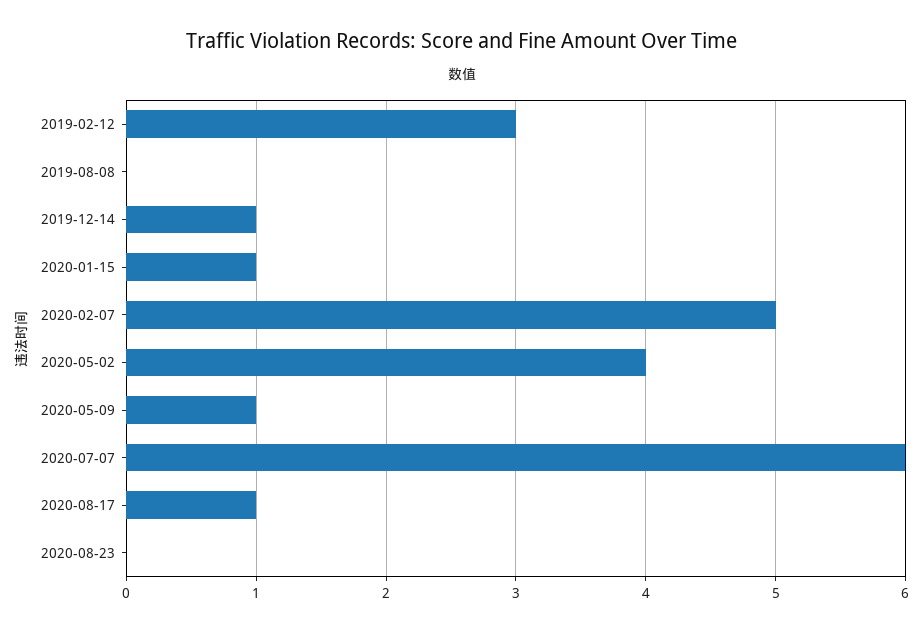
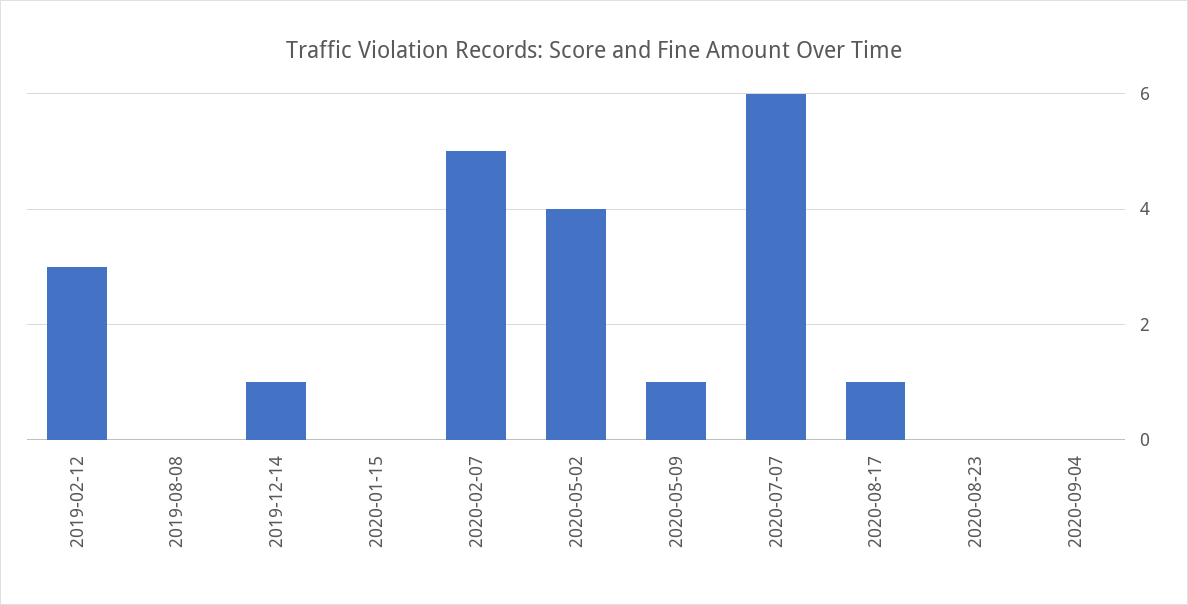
2020-01-15: 1 -> 0
2020-09-04: none -> 0

